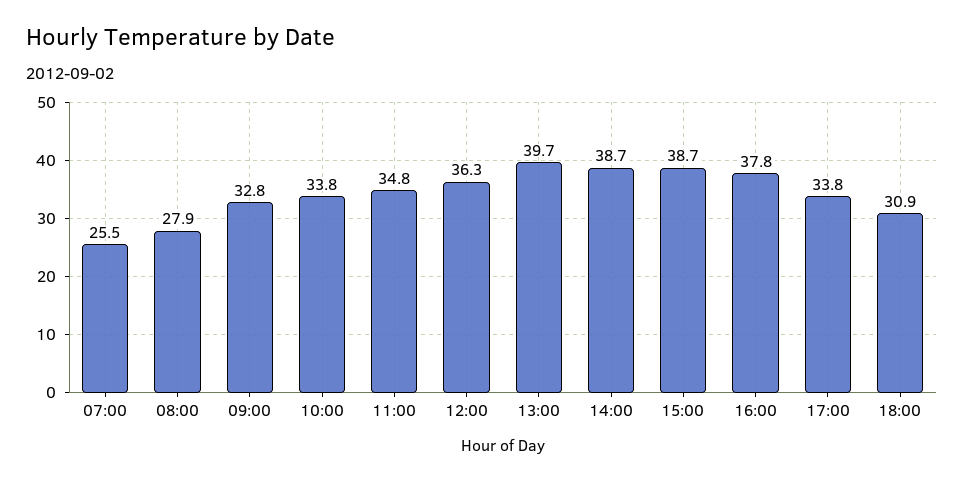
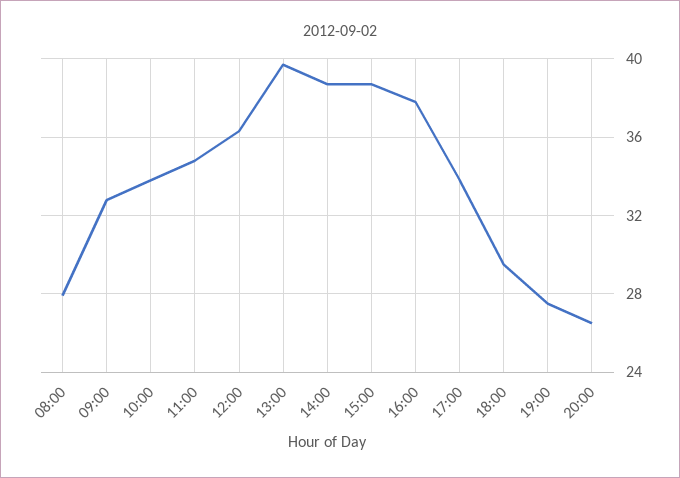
07:00: 25.5 -> none
18:00: 30.9 -> 29.5
19:00: none -> 27.5
20:00: none -> 26.5

